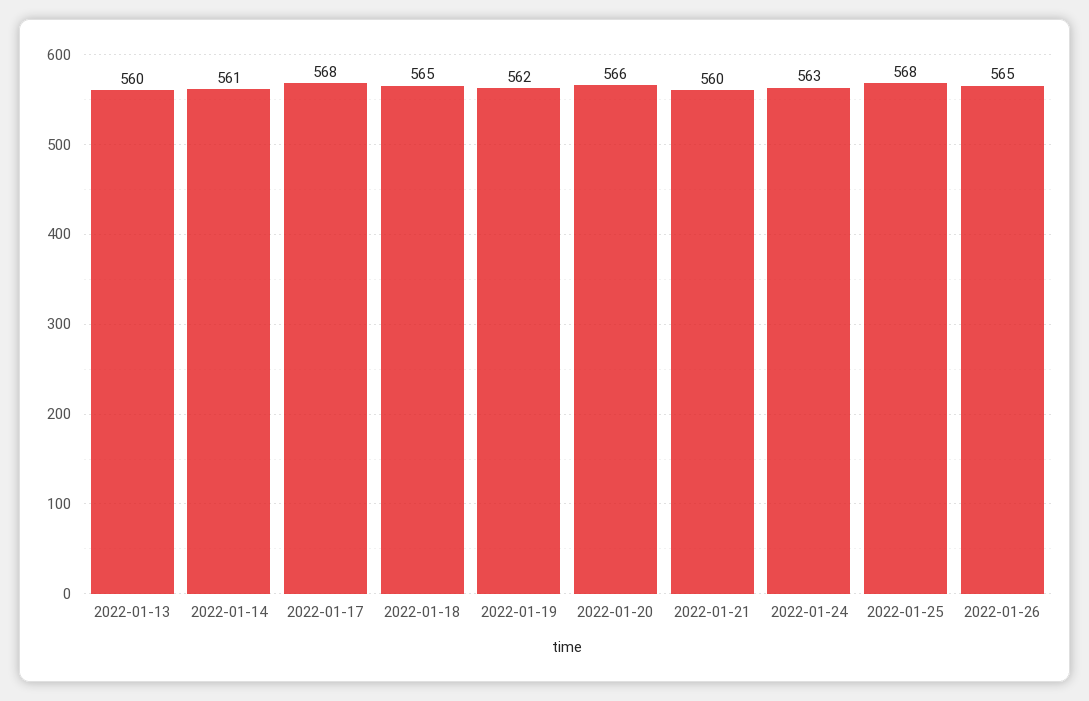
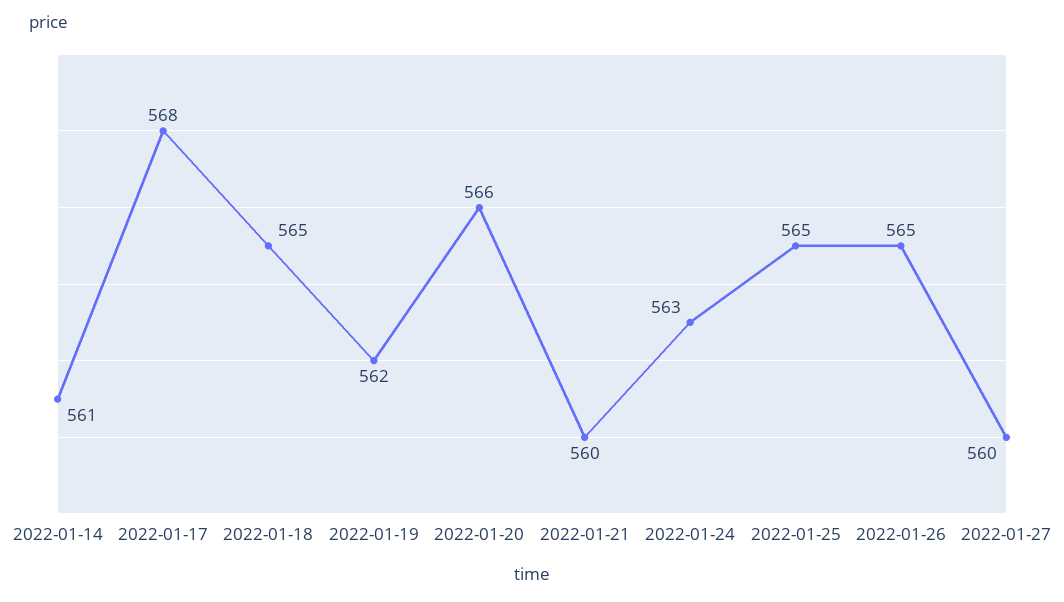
2022-01-13: 560 -> none
2022-01-25: 568 -> 565
2022-01-27: none -> 560

